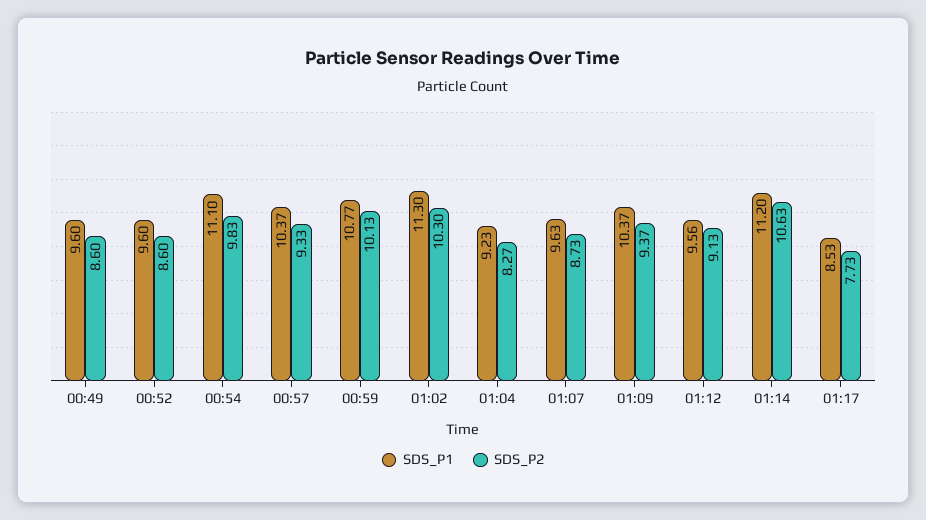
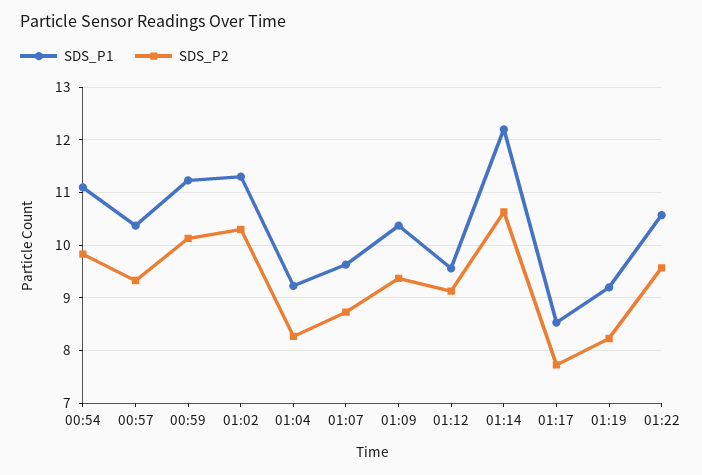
SDS_P1, 00:49: 9.6 -> none
SDS_P2, 00:49: 8.6 -> none
SDS_P1, 00:52: 9.6 -> none
SDS_P2, 00:52: 8.6 -> none
SDS_P1, 00:59: 10.77 -> 11.2
SDS_P1, 01:14: 11.2 -> 12.2
SDS_P1, 01:19: none -> 9.2
SDS_P2, 01:19: none -> 8.2
SDS_P1, 01:22: none -> 10.6
SDS_P2, 01:22: none -> 9.6

